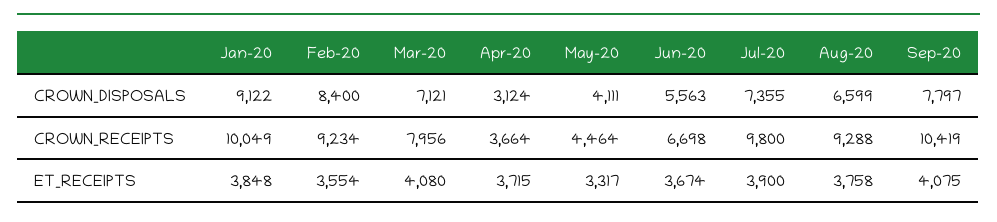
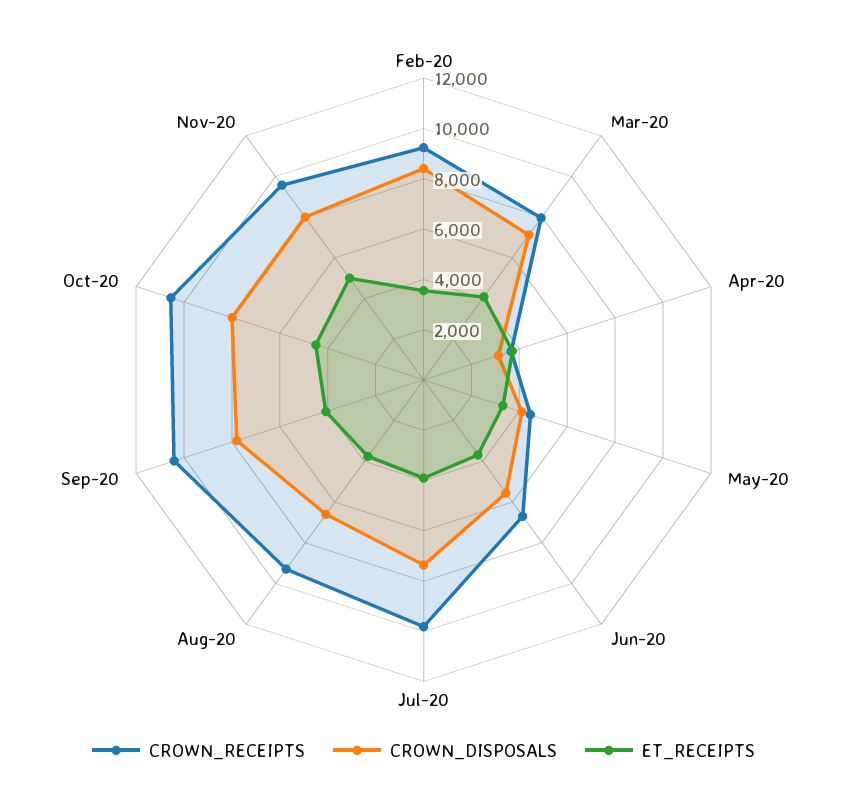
CROWN_DISPOSALS, Jan-20: 9122 -> none
CROWN_RECEIPTS, Jan-20: 10049 -> none
ET_RECEIPTS, Jan-20: 3848 -> none
CROWN_RECEIPTS, Oct-20: none -> 10500
CROWN_DISPOSALS, Oct-20: none -> 8000
ET_RECEIPTS, Oct-20: none -> 4500
CROWN_RECEIPTS, Nov-20: none -> 9500
CROWN_DISPOSALS, Nov-20: none -> 8000
ET_RECEIPTS, Nov-20: none -> 5000

